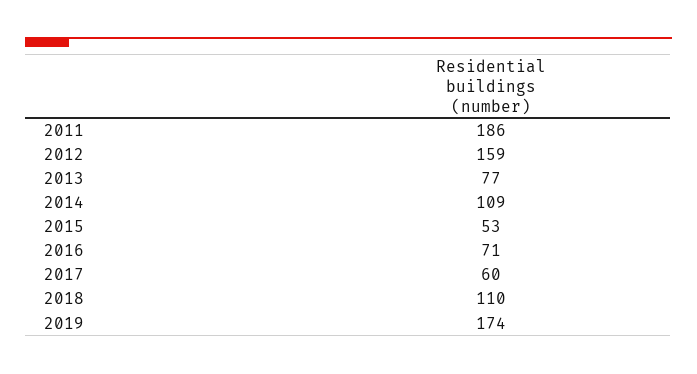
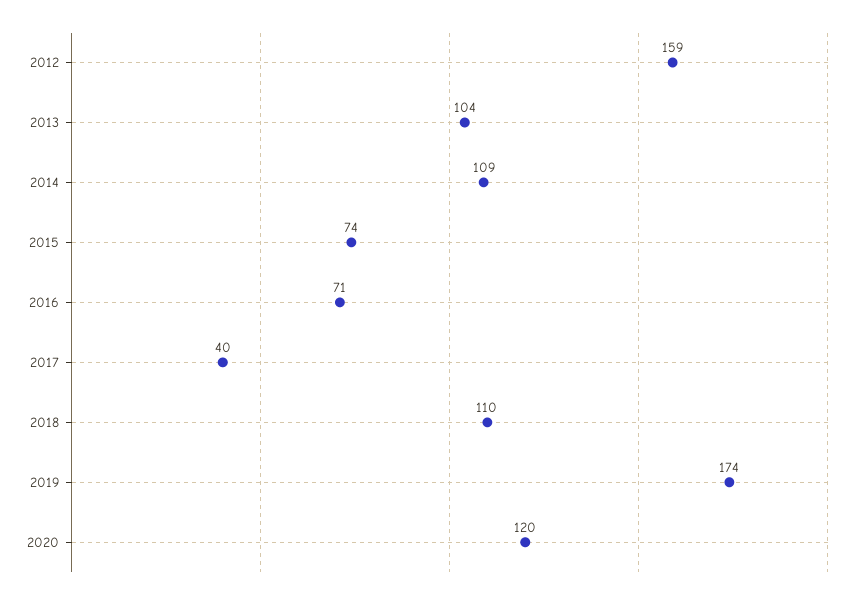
2011: 186 -> none
2013: 77 -> 104
2015: 53 -> 74
2017: 60 -> 40
2020: none -> 120

